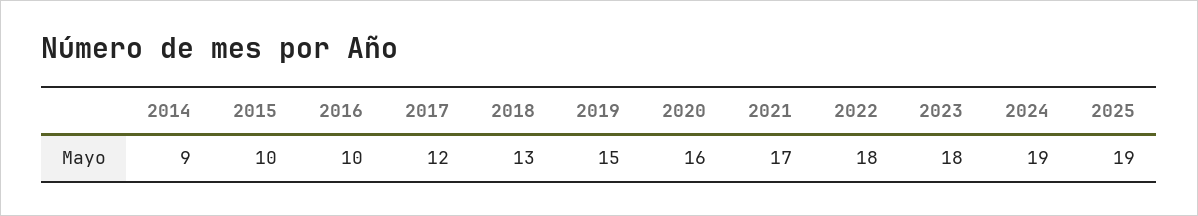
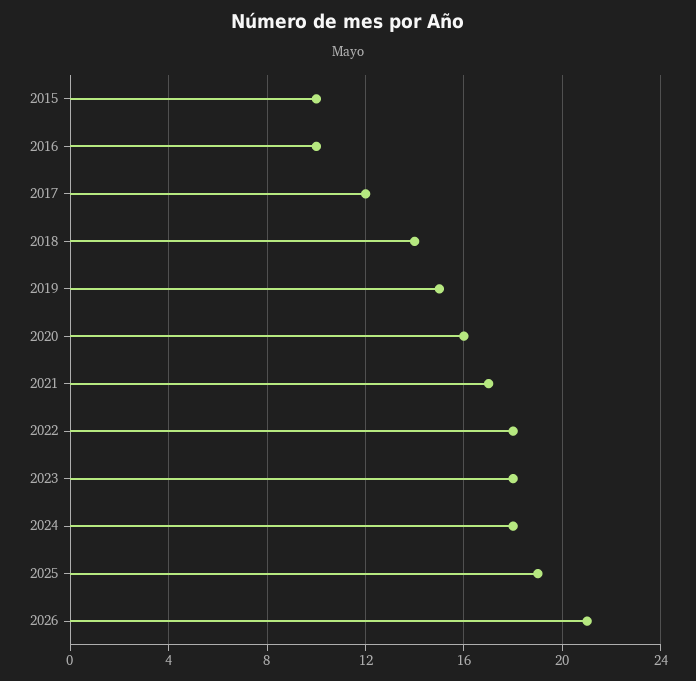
2014: 9 -> none
2018: 13 -> 14
2024: 19 -> 18
2026: none -> 21

